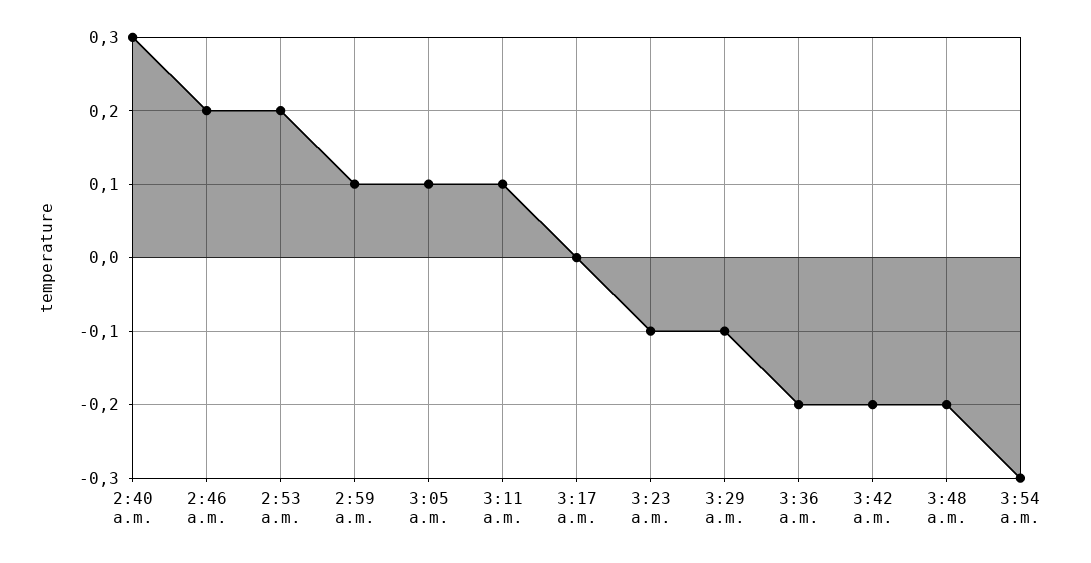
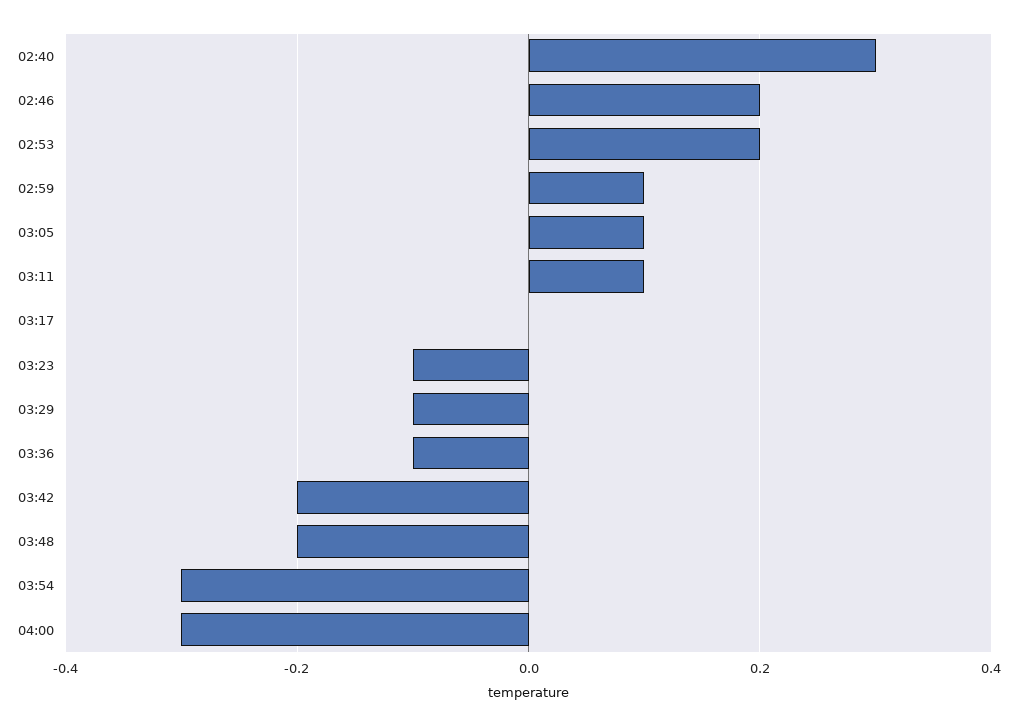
3:36 a.m.: -0.2 -> -0.1
04:00: none -> -0.3

